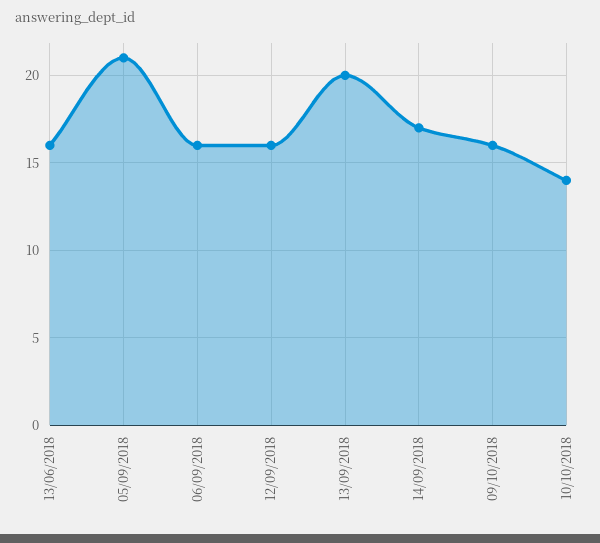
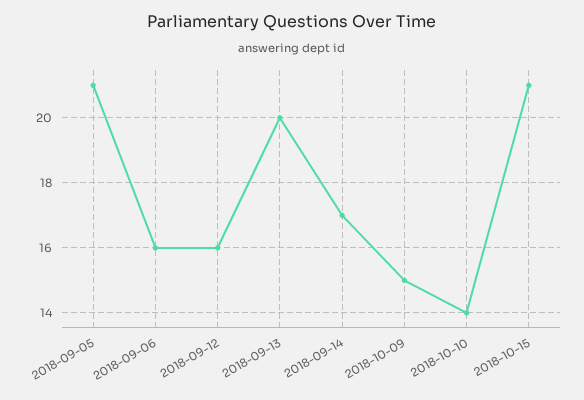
13/06/2018: 16 -> none
09/10/2018: 16 -> 15
2018-10-15: none -> 21

